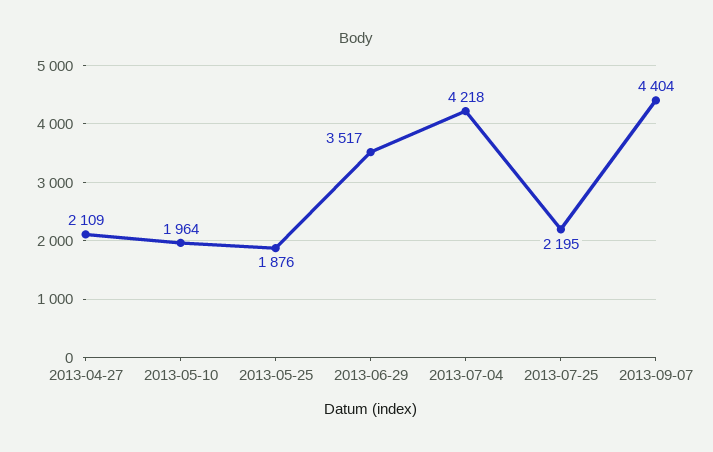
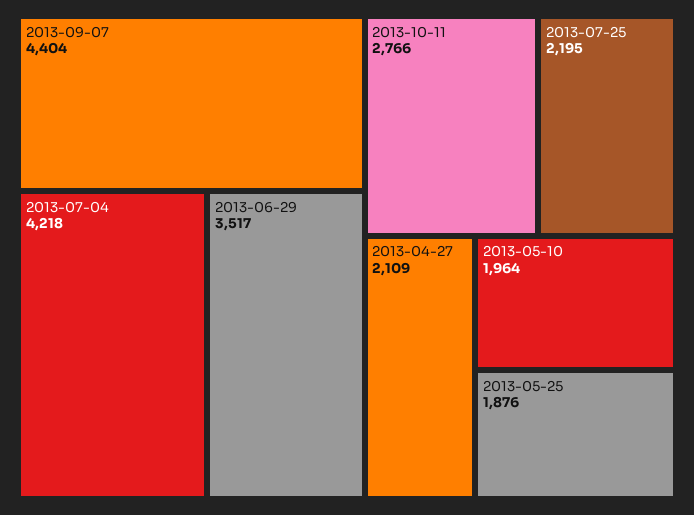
2013-10-11: none -> 2766

